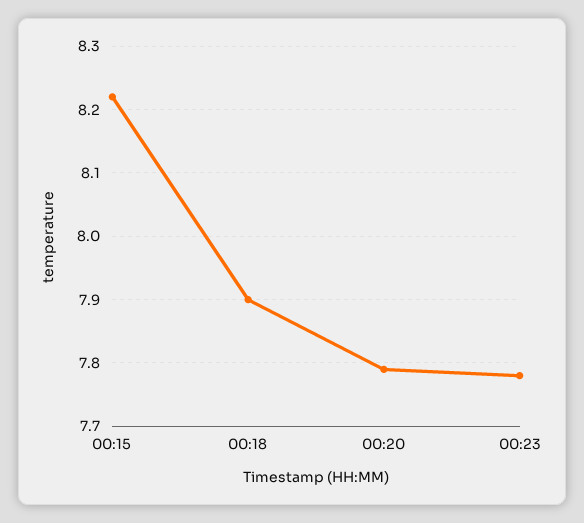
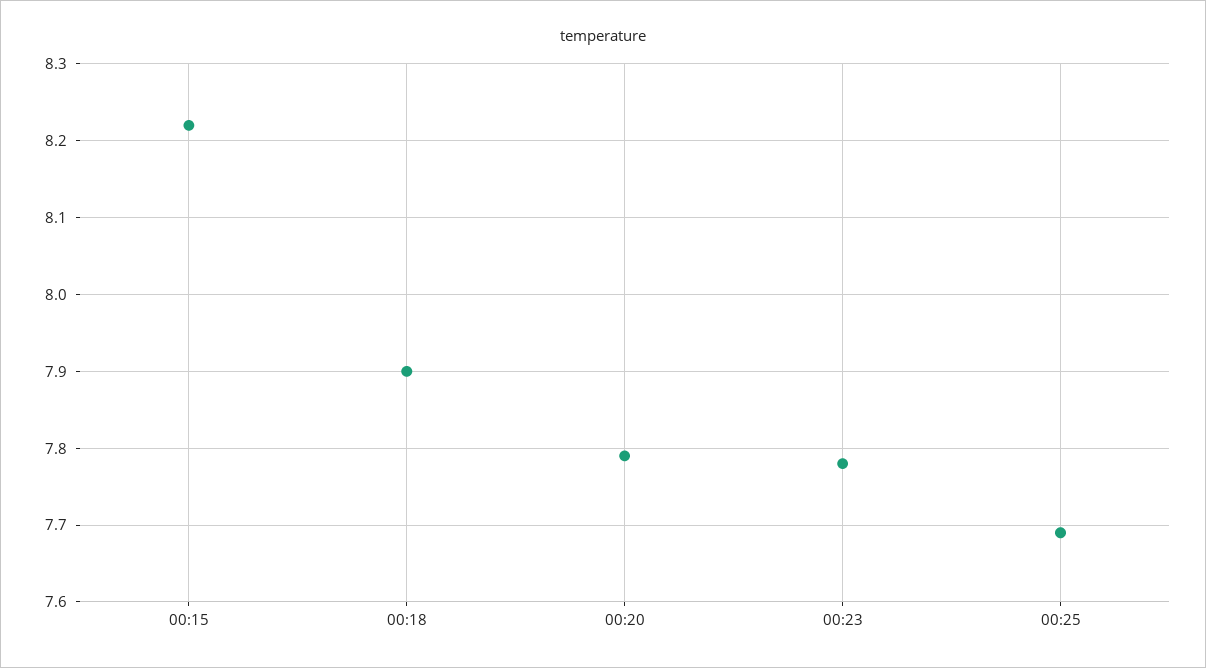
00:25: none -> 7.69

